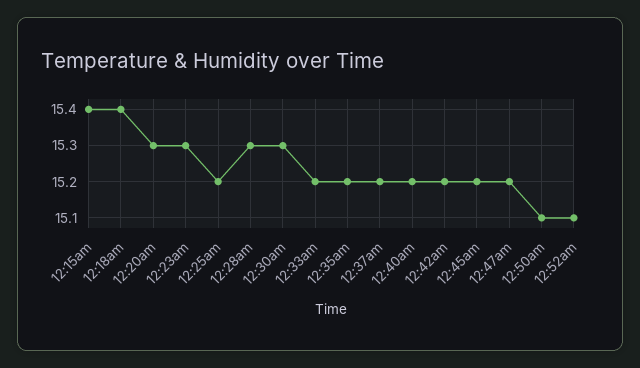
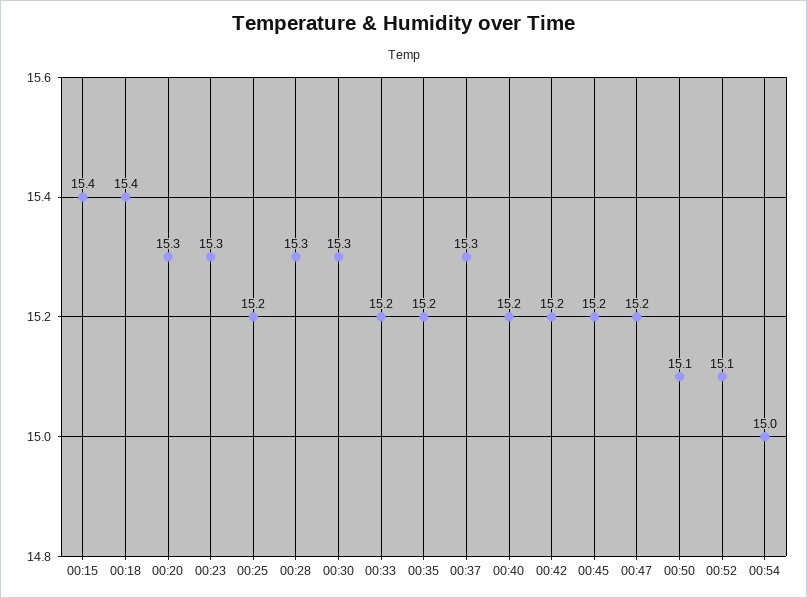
12:37am: 15.2 -> 15.3
00:54: none -> 15

